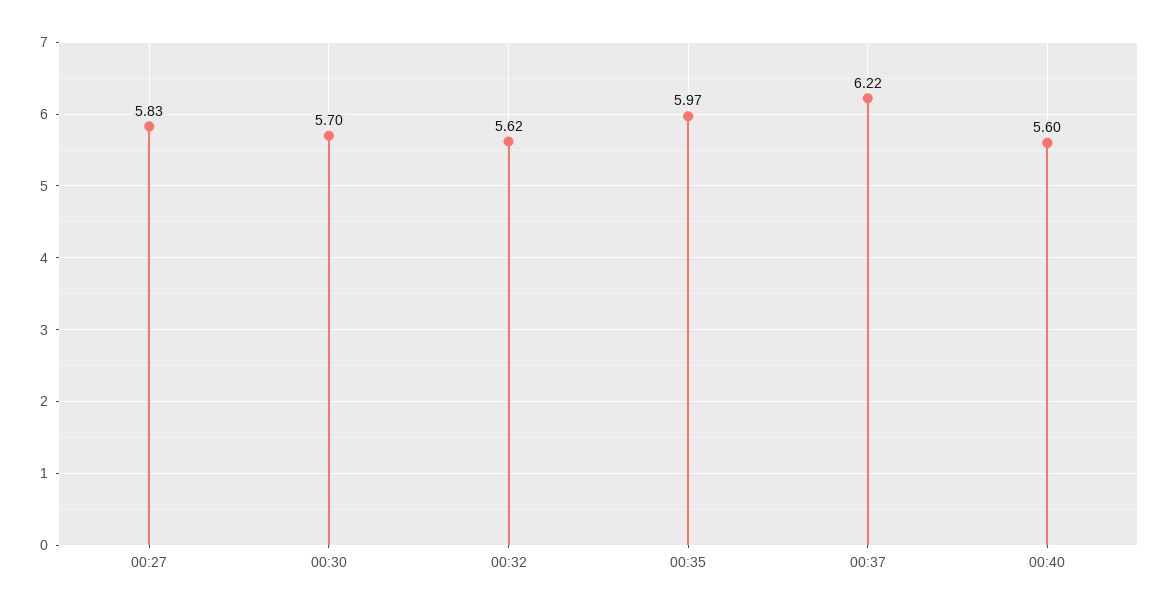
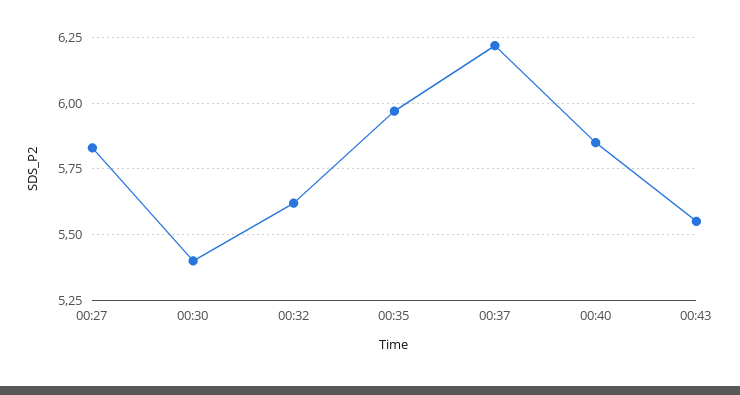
00:30: 5.7 -> 5.4
00:40: 5.6 -> 5.85
00:43: none -> 5.55

